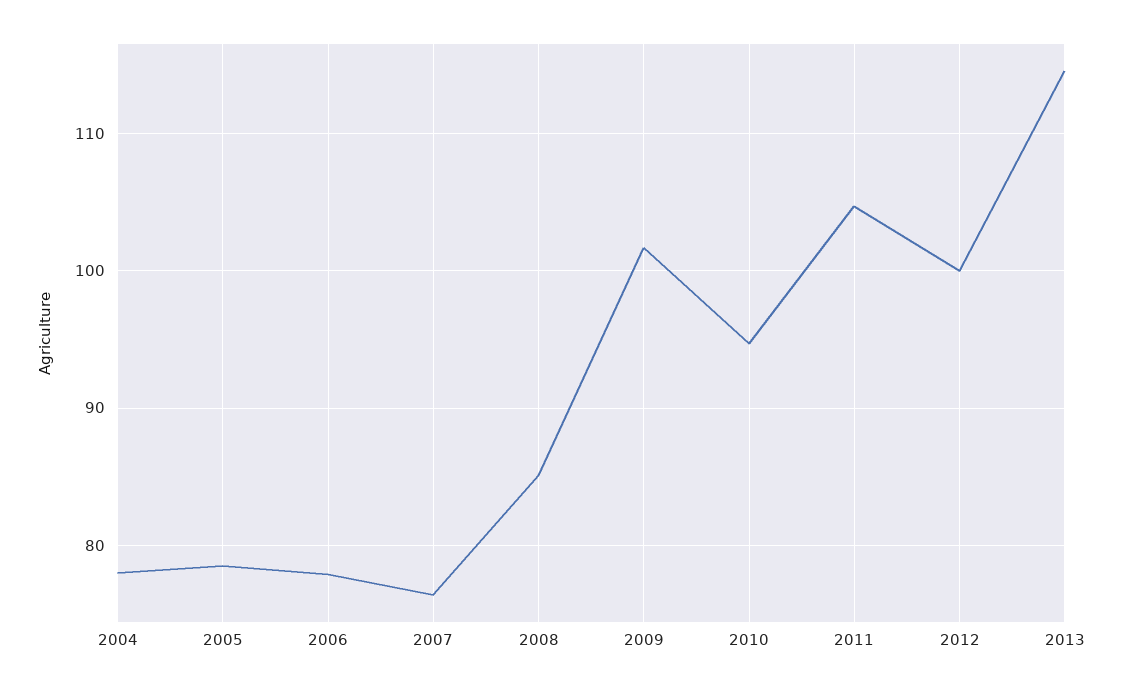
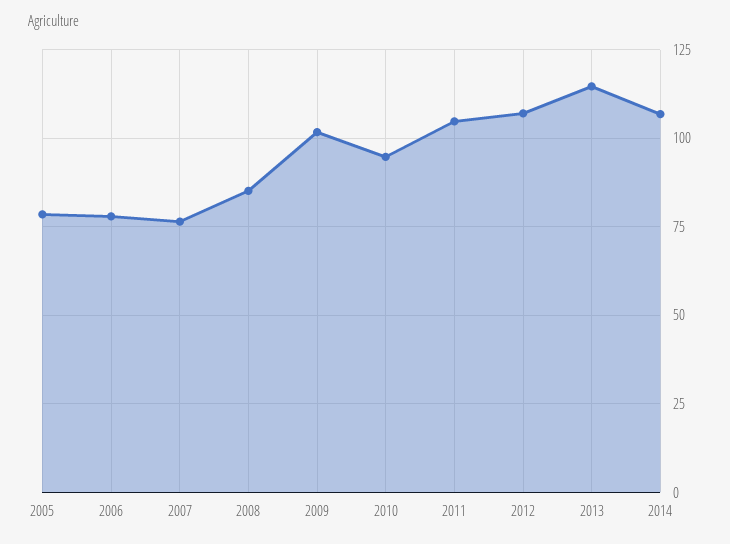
2004: 78 -> none
2012: 100 -> 107.5
2014: none -> 107.5

